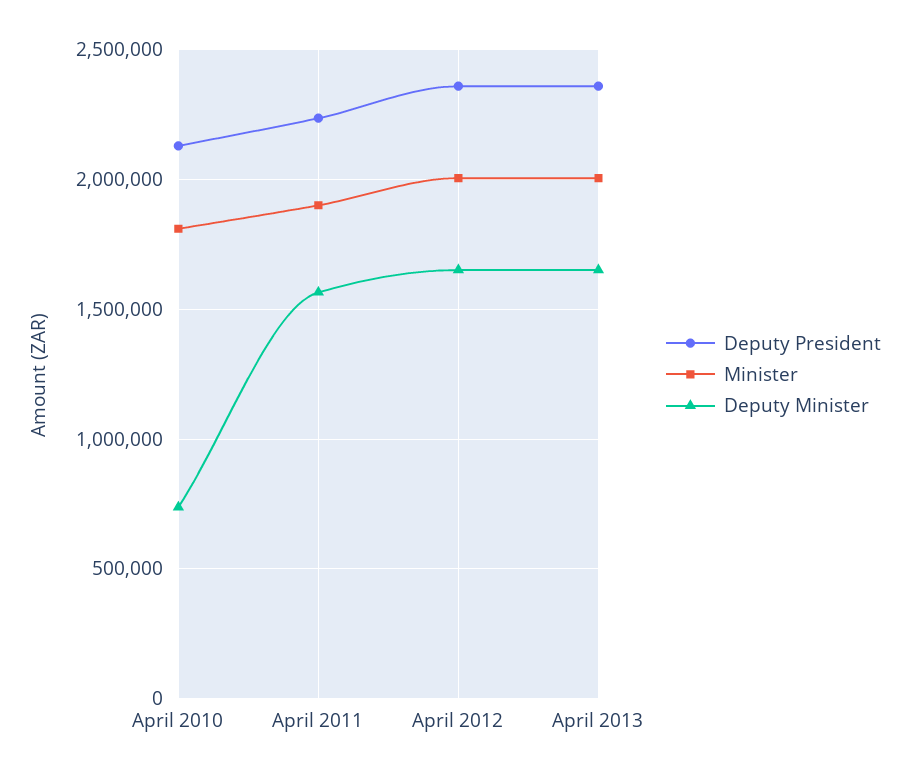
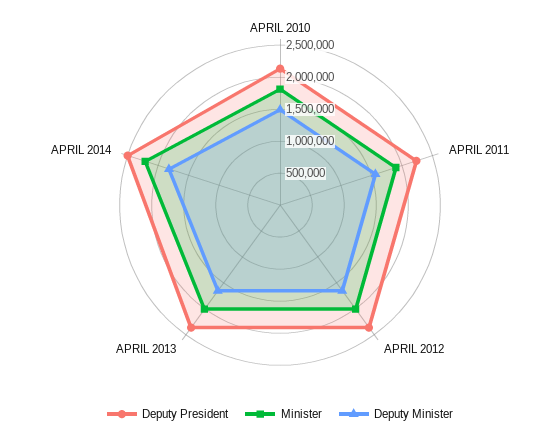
Deputy Minister, April 2010: 750000 -> 1500000
Deputy President, APRIL 2014: none -> 2500000
Minister, APRIL 2014: none -> 2250000
Deputy Minister, APRIL 2014: none -> 1750000

